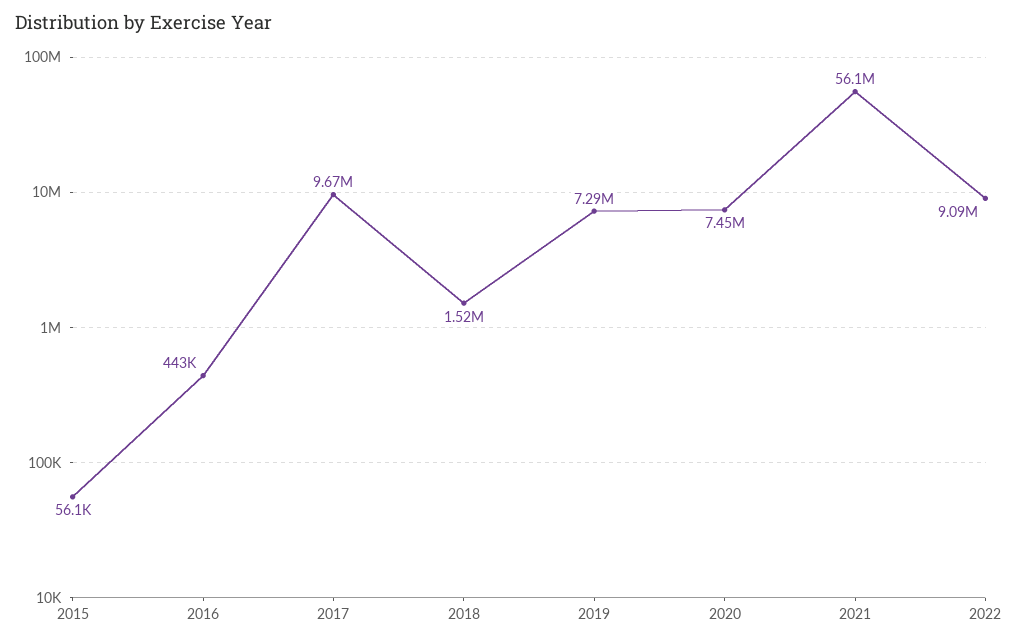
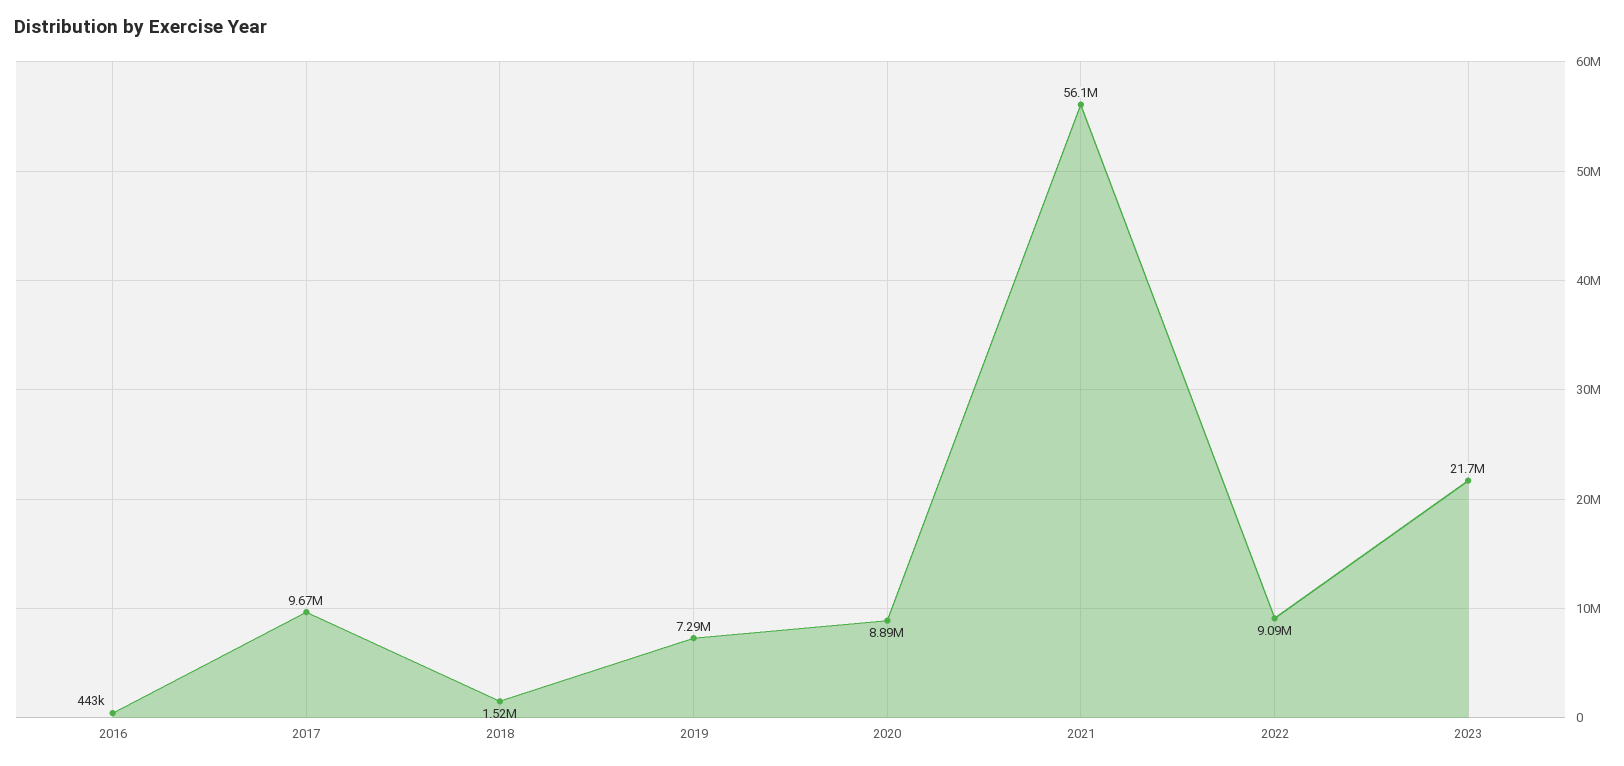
2015: 56100 -> none
2020: 7450000 -> 8890000
2023: none -> 21700000

